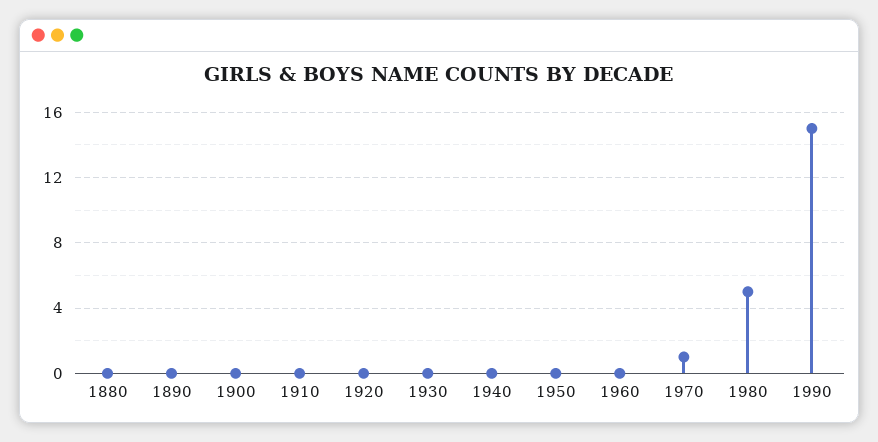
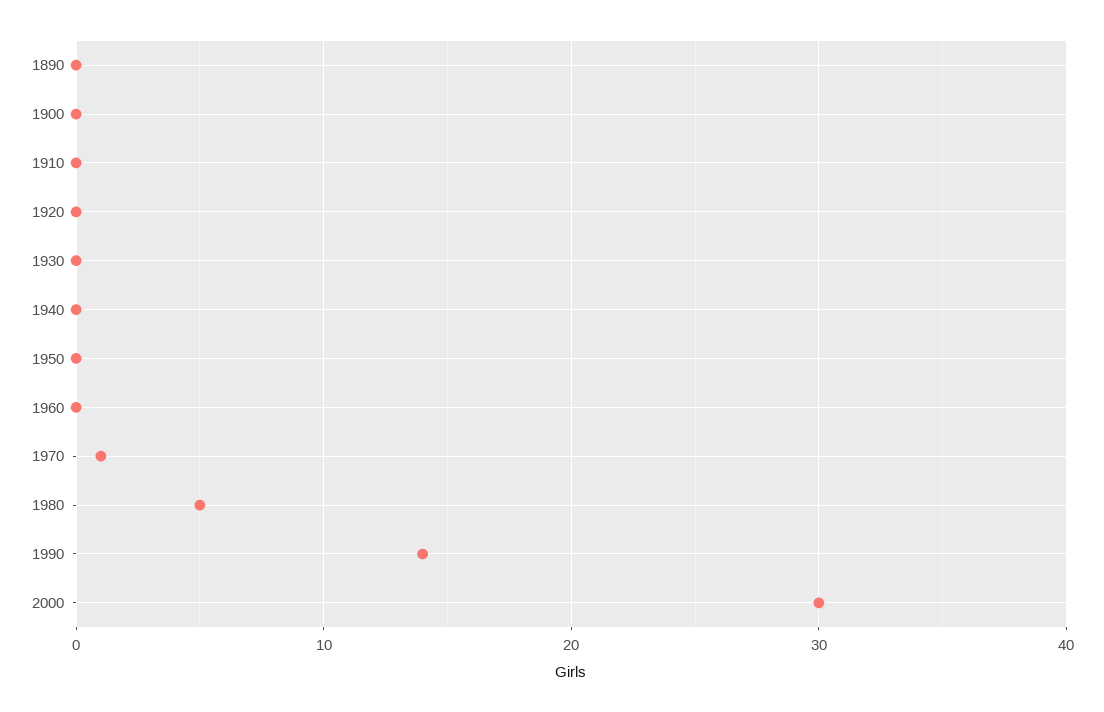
1880: 0 -> none
1990: 15 -> 14
2000: none -> 30

